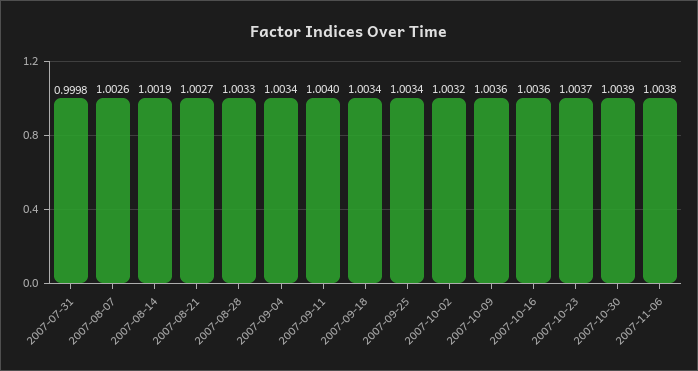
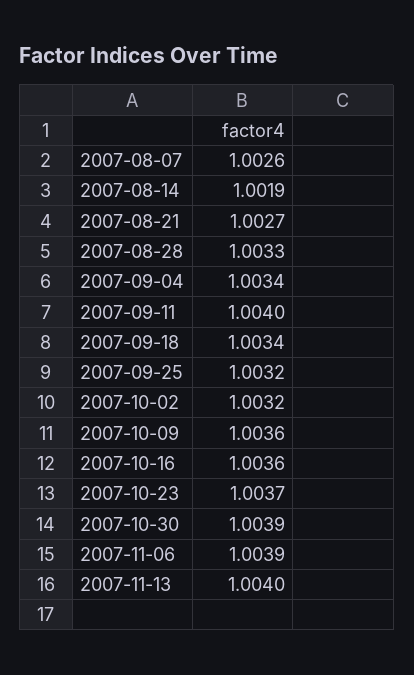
2007-07-31: 0.9998 -> none
2007-09-25: 1.0034 -> 1.0032
2007-11-06: 1.0038 -> 1.0039
2007-11-13: none -> 1.004

